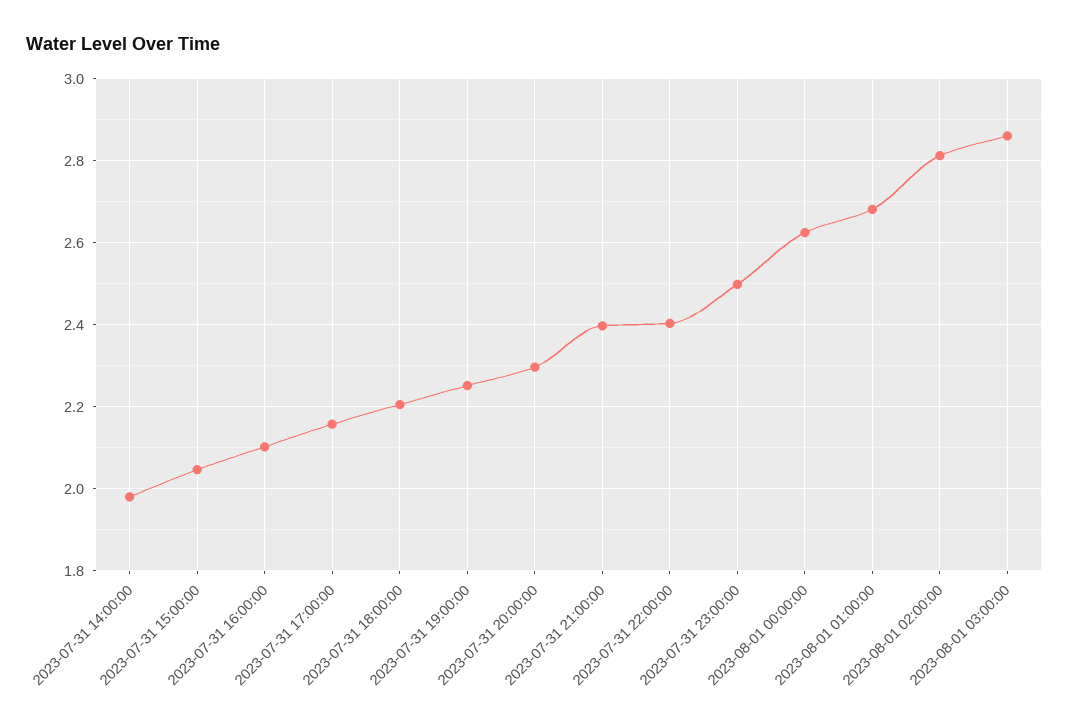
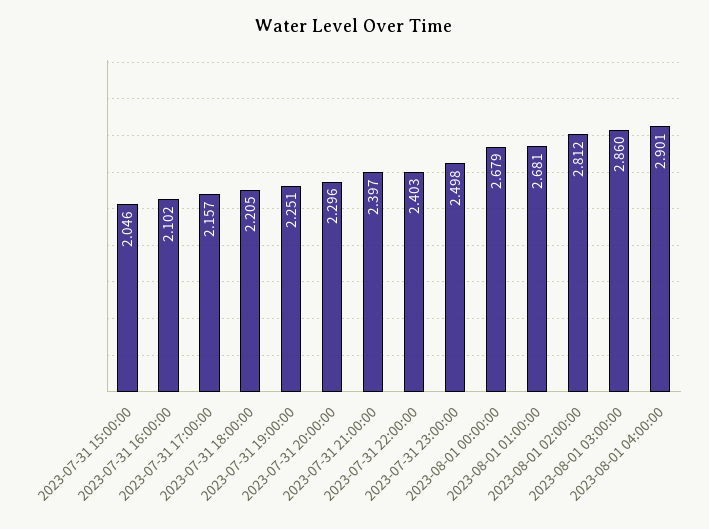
2023-07-31 14:00:00: 1.98 -> none
2023-08-01 00:00:00: 2.62 -> 2.679
2023-08-01 04:00:00: none -> 2.901

